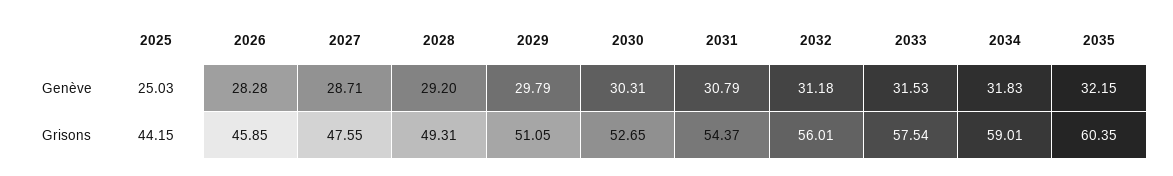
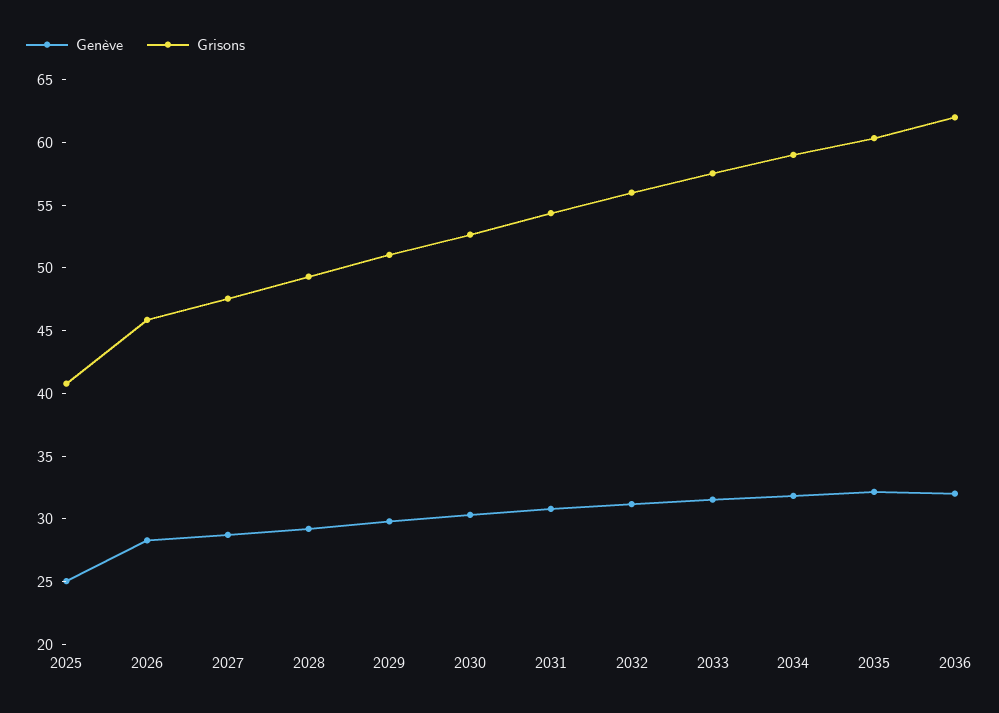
Grisons, 2025: 44.15 -> 41
Genève, 2036: none -> 32
Grisons, 2036: none -> 62

